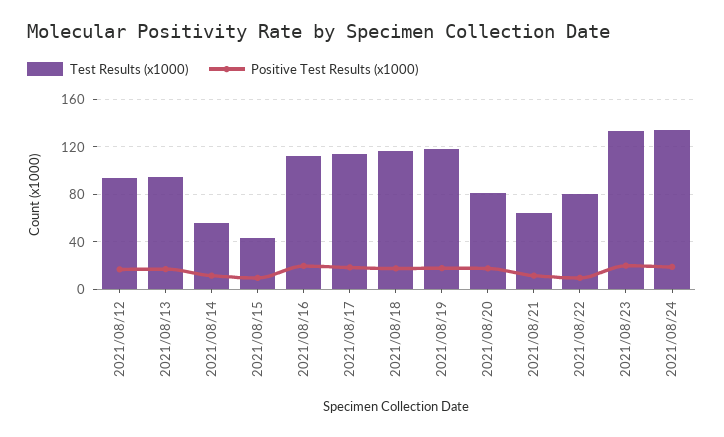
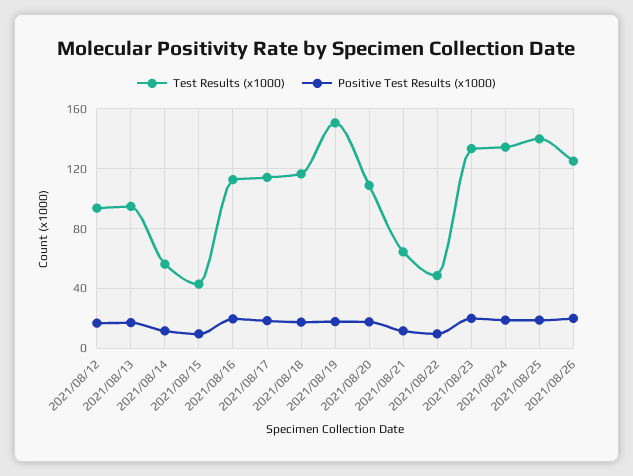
Test Results (x1000), 2021/08/19: 120 -> 150
Test Results (x1000), 2021/08/20: 80 -> 110
Test Results (x1000), 2021/08/22: 80 -> 50
Test Results (x1000), 2021/08/25: none -> 140
Positive Test Results (x1000), 2021/08/25: none -> 20
Test Results (x1000), 2021/08/26: none -> 125
Positive Test Results (x1000), 2021/08/26: none -> 20

